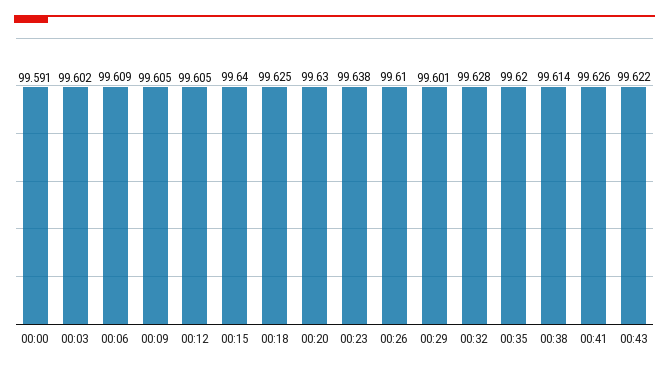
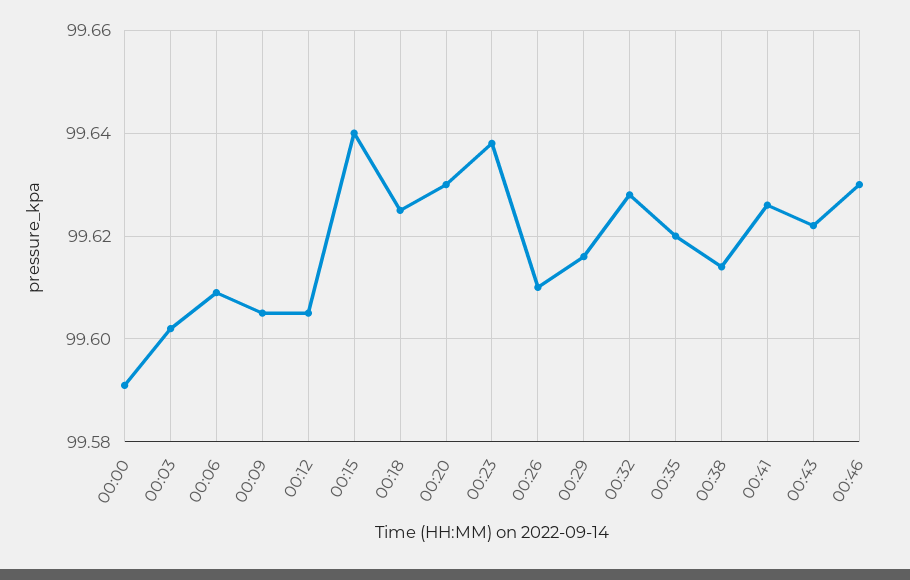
00:29: 99.601 -> 99.615
00:46: none -> 99.63

